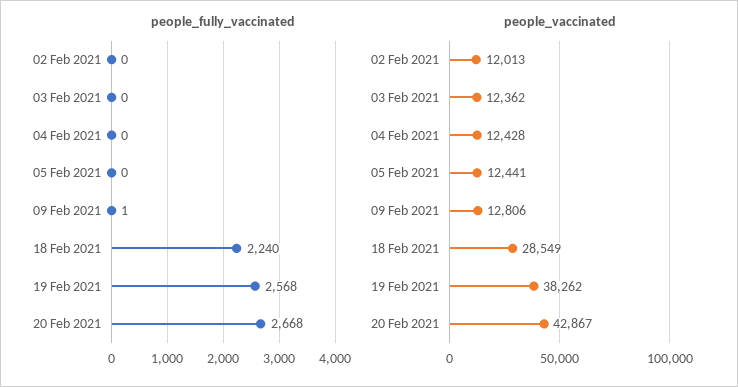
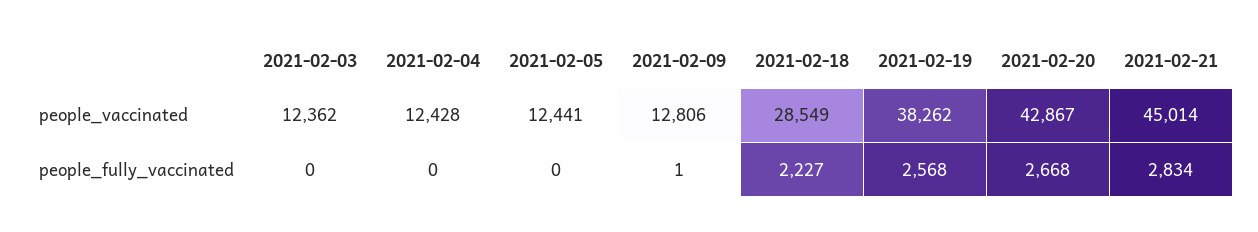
people_fully_vaccinated, 02 Feb 2021: 0 -> none
people_fully_vaccinated, 18 Feb 2021: 2240 -> 2227
people_vaccinated, 02 Feb 2021: 12013 -> none
people_vaccinated, 2021-02-21: none -> 45014
people_fully_vaccinated, 2021-02-21: none -> 2834

